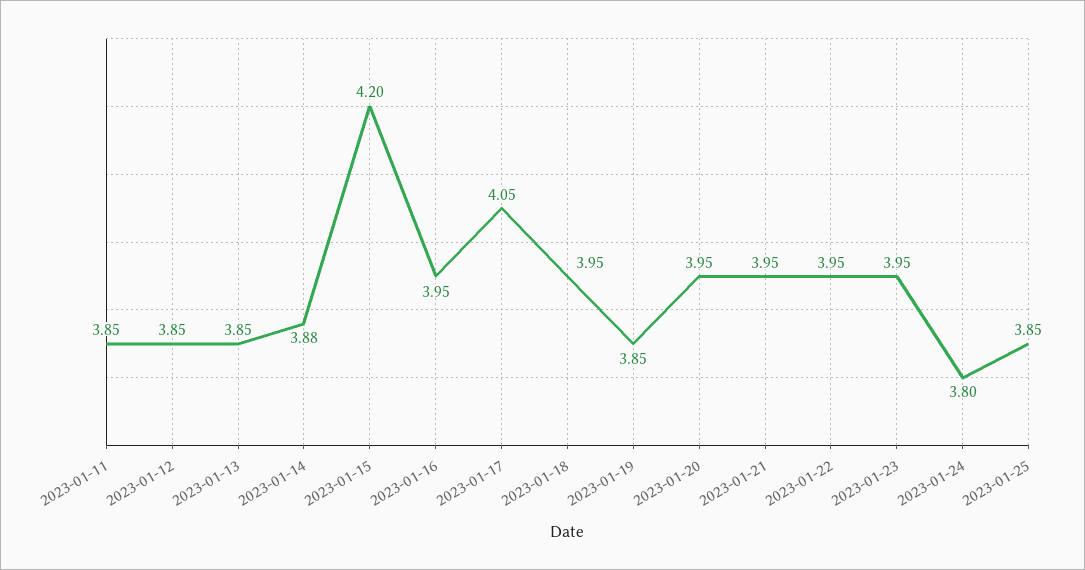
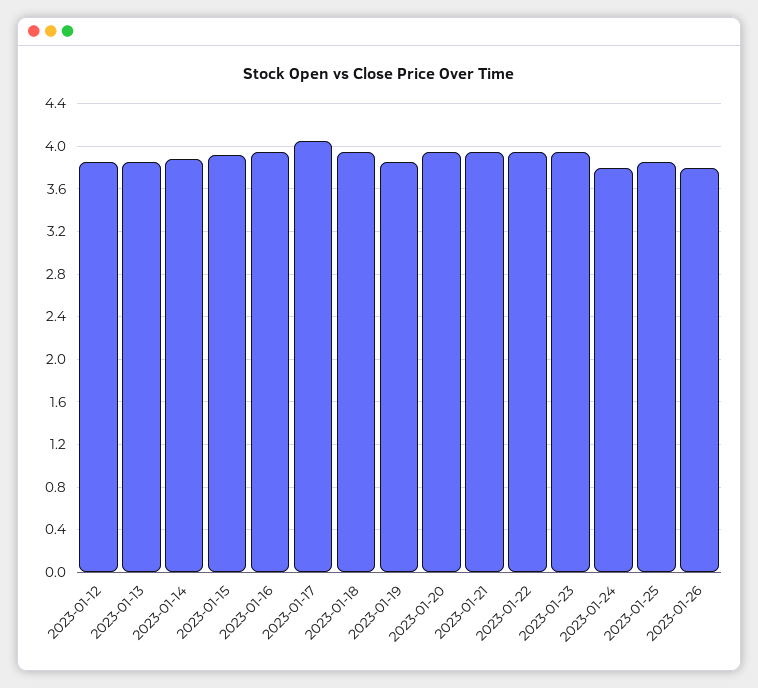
2023-01-11: 3.85 -> none
2023-01-15: 4.2 -> 3.9
2023-01-26: none -> 3.8

